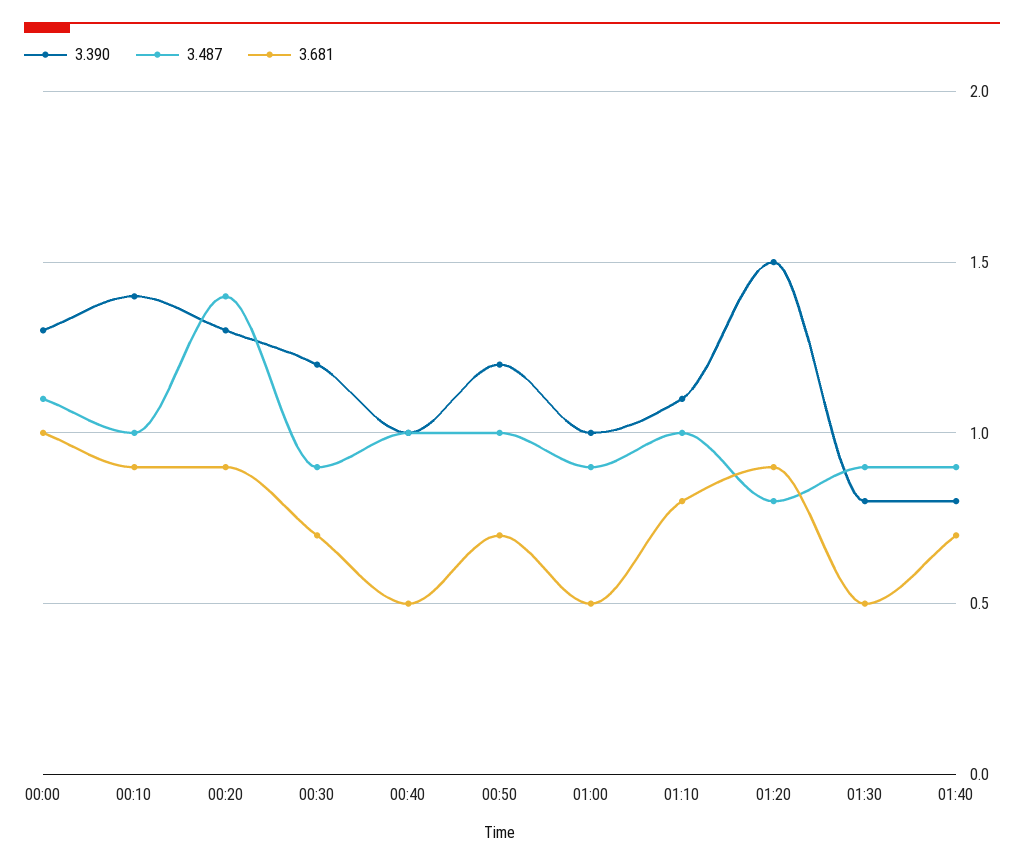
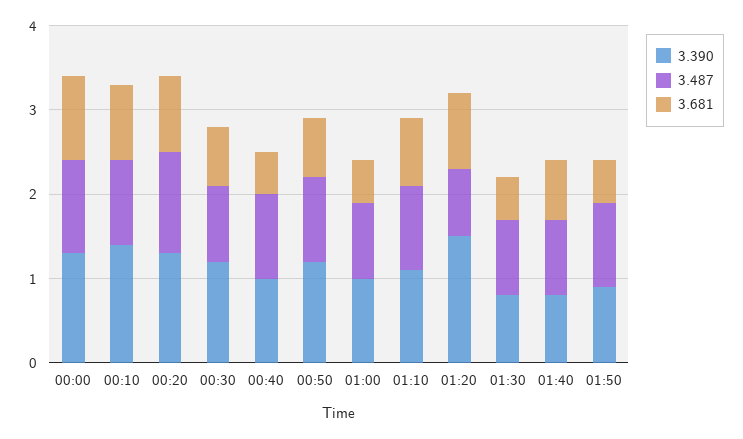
3.487, 00:20: 1.4 -> 1.2
3.390, 01:50: none -> 0.9
3.487, 01:50: none -> 1
3.681, 01:50: none -> 0.5

